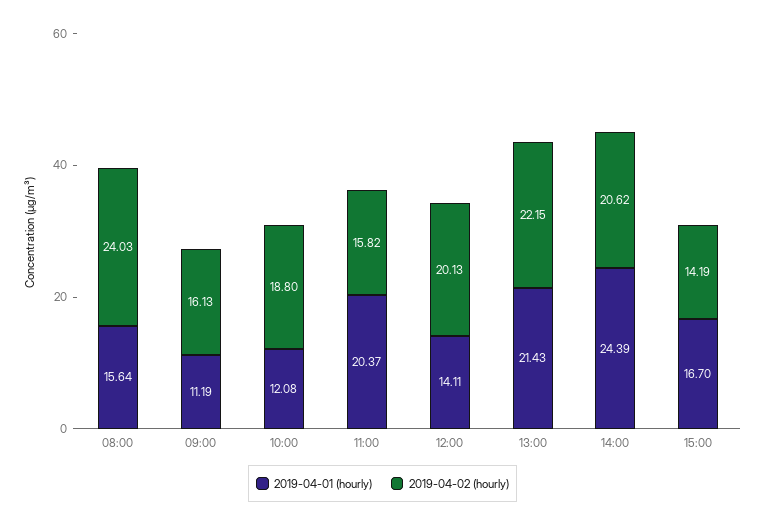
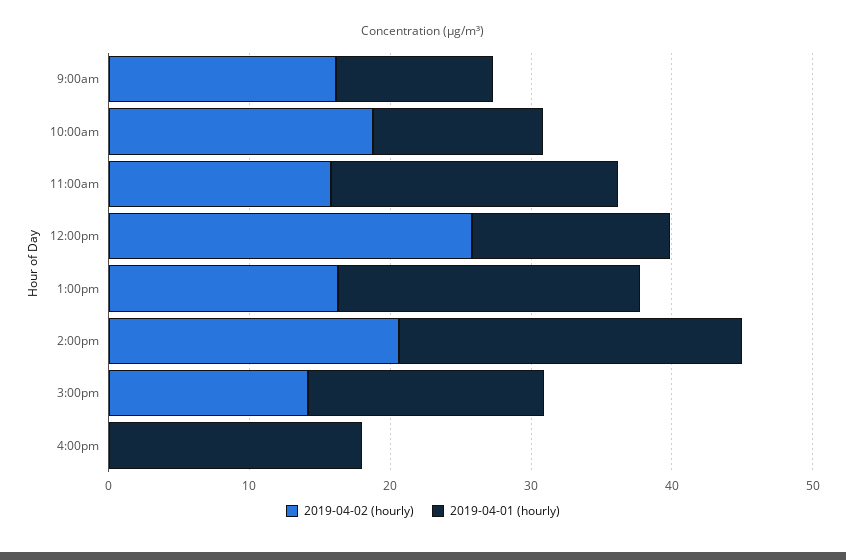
2019-04-01 (hourly), 08:00: 15.64 -> none
2019-04-02 (hourly), 08:00: 24.03 -> none
2019-04-02 (hourly), 12:00: 20.13 -> 26
2019-04-02 (hourly), 13:00: 22.15 -> 16
2019-04-02 (hourly), 4:00pm: none -> 0
2019-04-01 (hourly), 4:00pm: none -> 18

